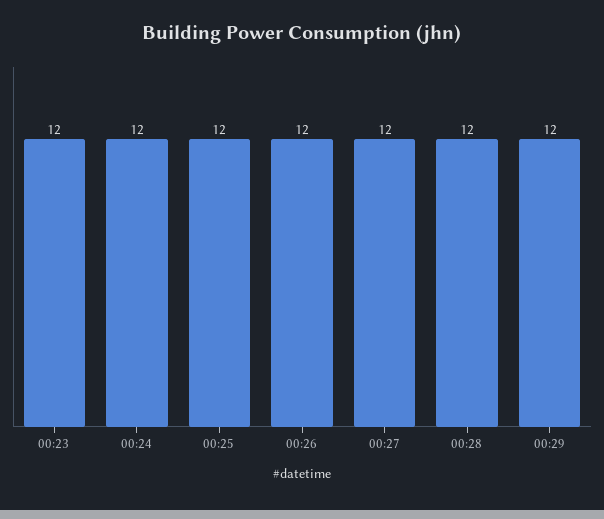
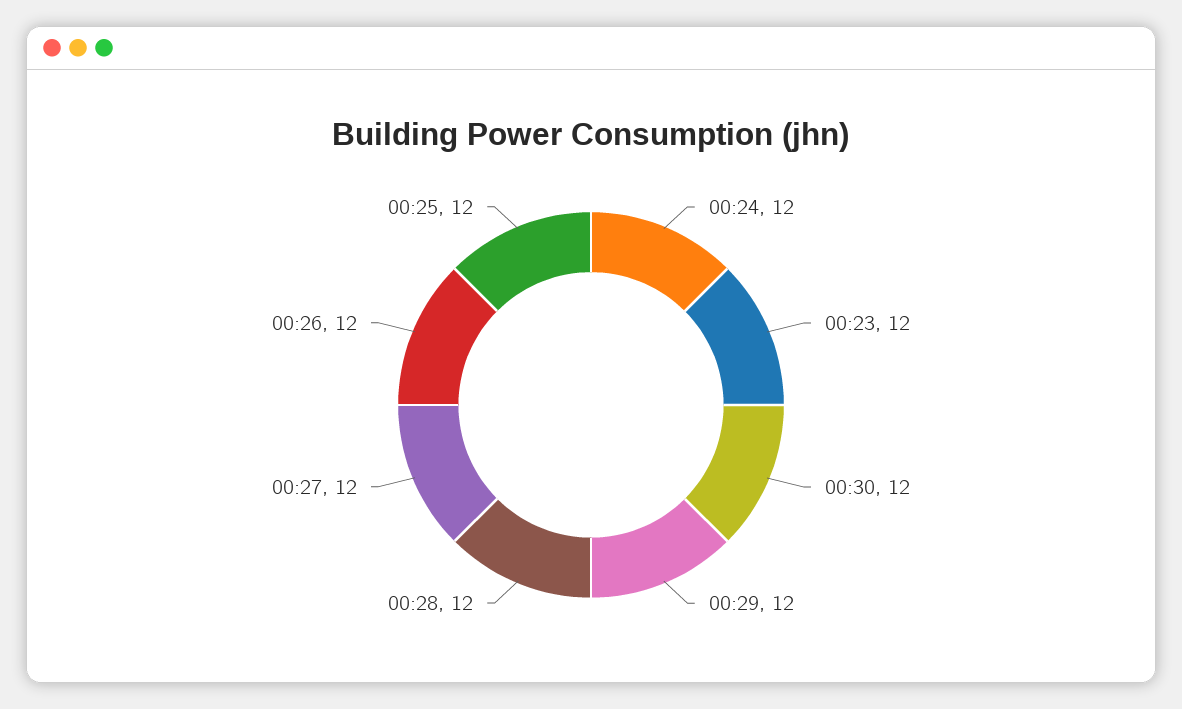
00:30: none -> 12

